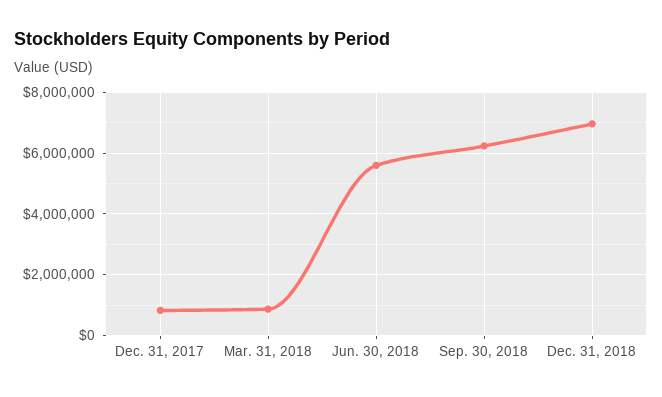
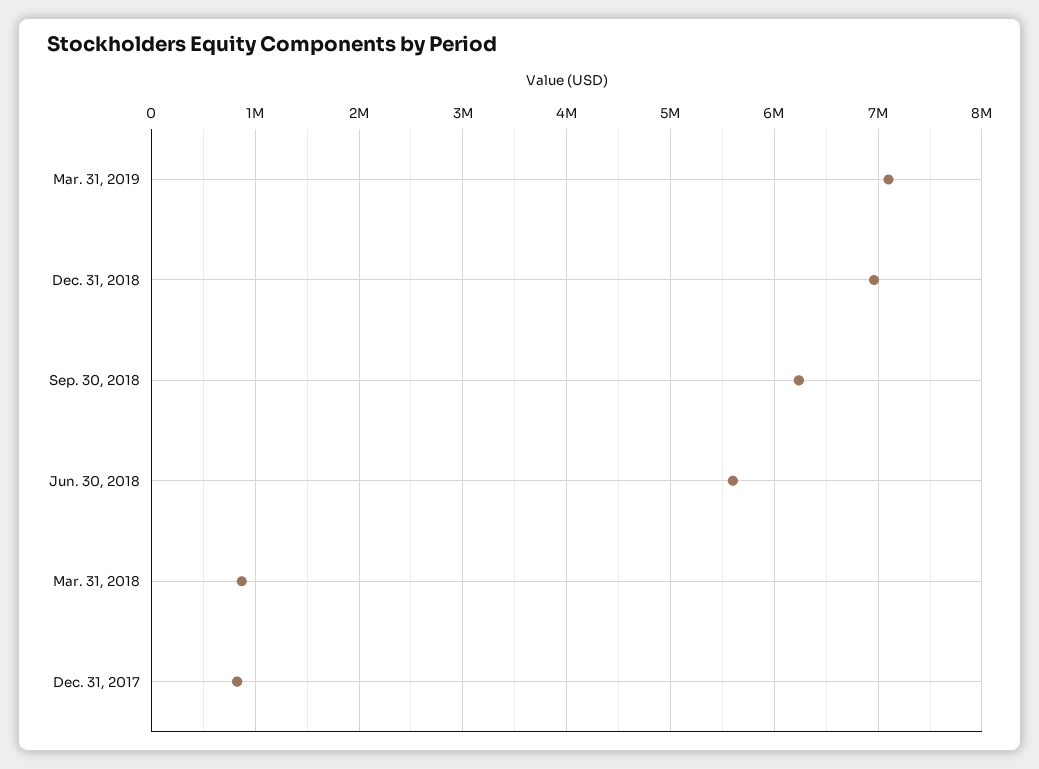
Mar. 31, 2019: none -> 7100000

